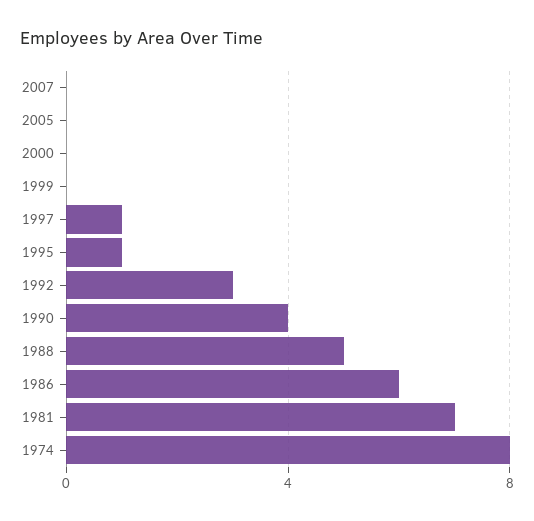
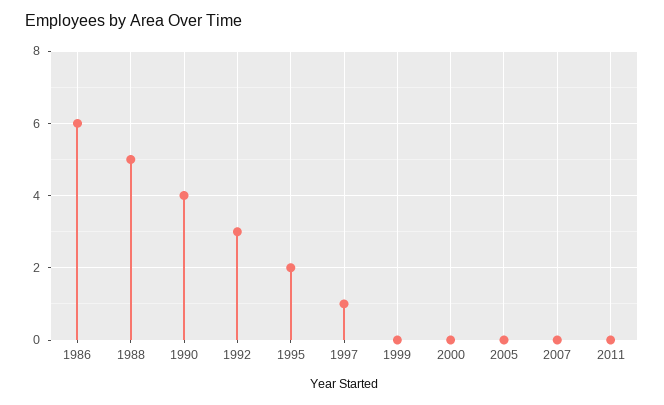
1995: 1 -> 2
1981: 7 -> none
1974: 8 -> none
2011: none -> 0

